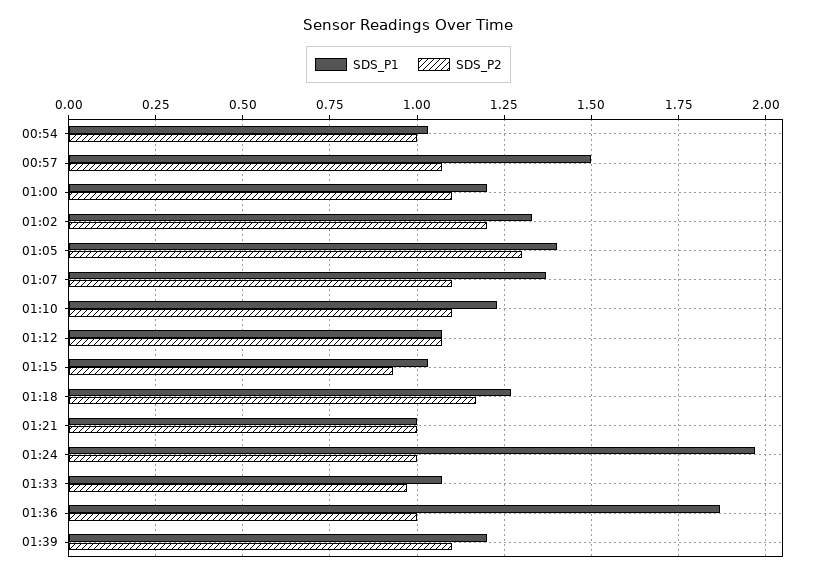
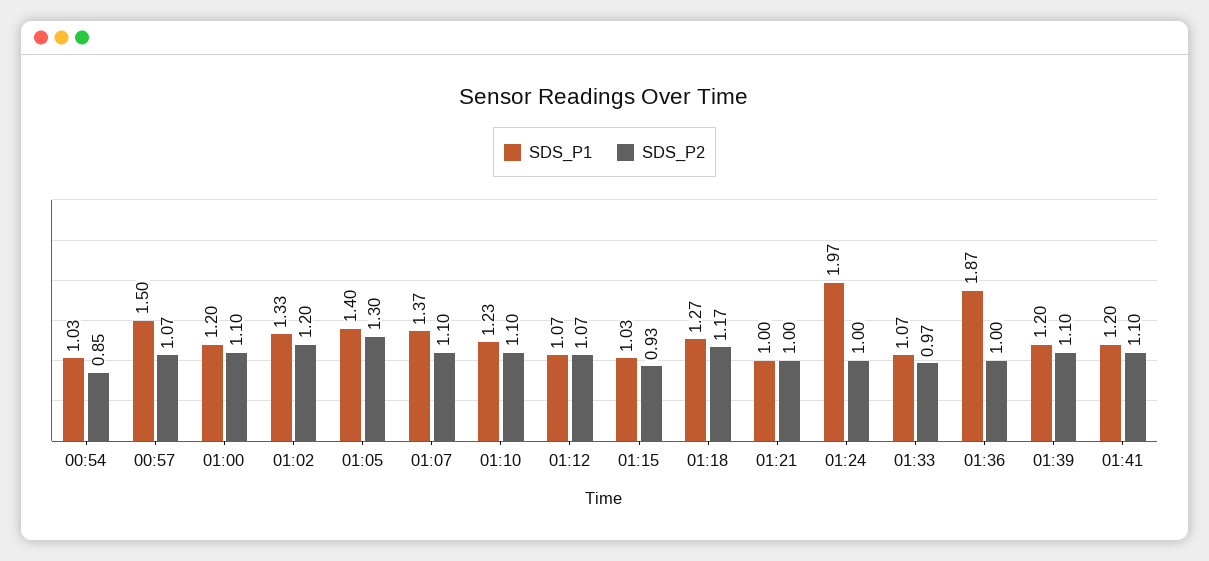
SDS_P2, 00:54: 1 -> 0.85
SDS_P1, 01:41: none -> 1.2
SDS_P2, 01:41: none -> 1.1

